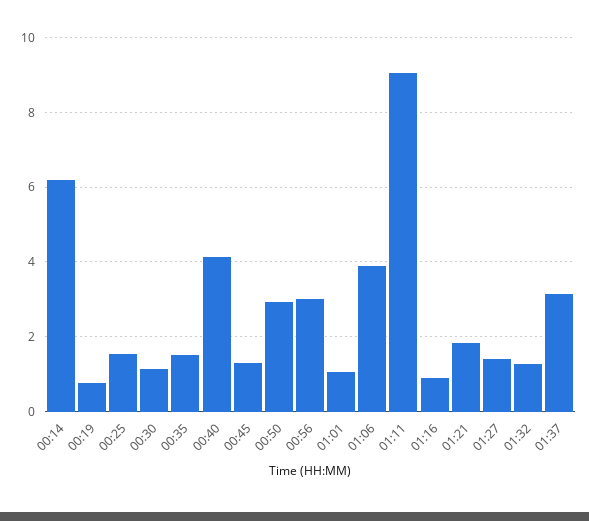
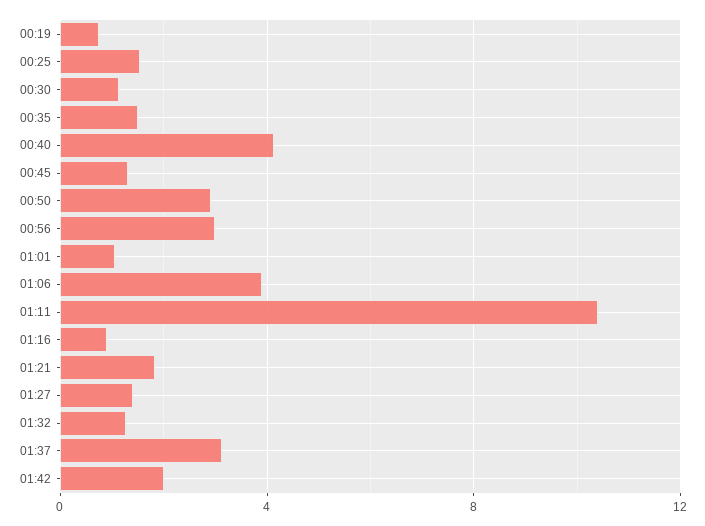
00:14: 6.2 -> none
01:11: 9 -> 10.5
01:42: none -> 2

